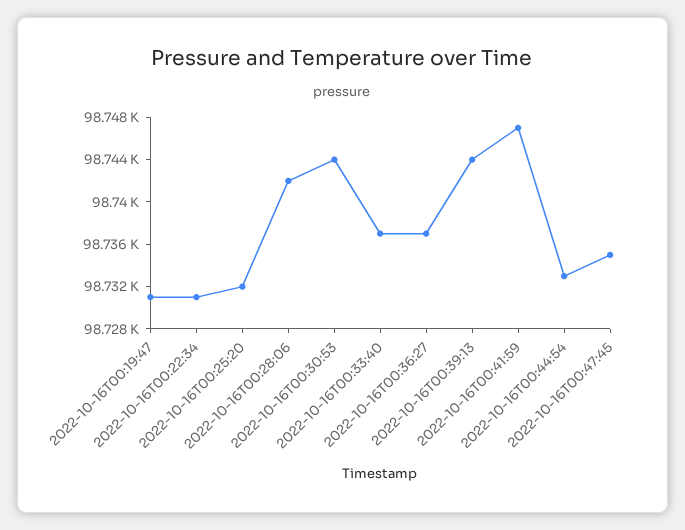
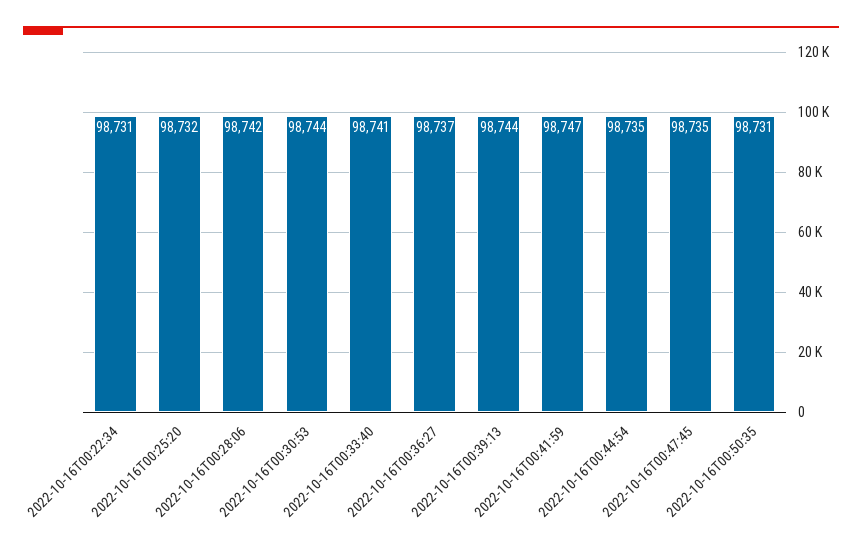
2022-10-16T00:19:47: 98731 -> none
2022-10-16T00:33:40: 98737 -> 98741
2022-10-16T00:44:54: 98733 -> 98735
2022-10-16T00:50:35: none -> 98731

